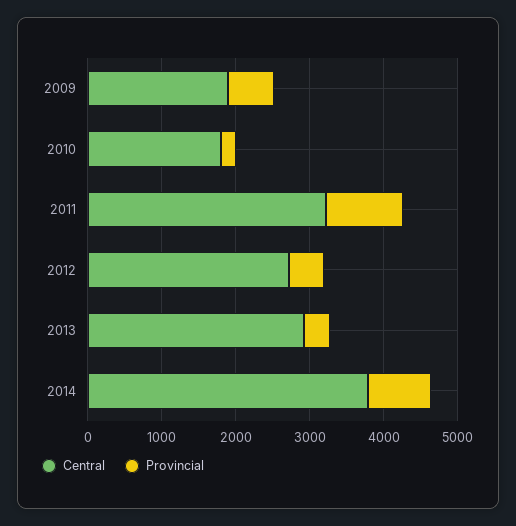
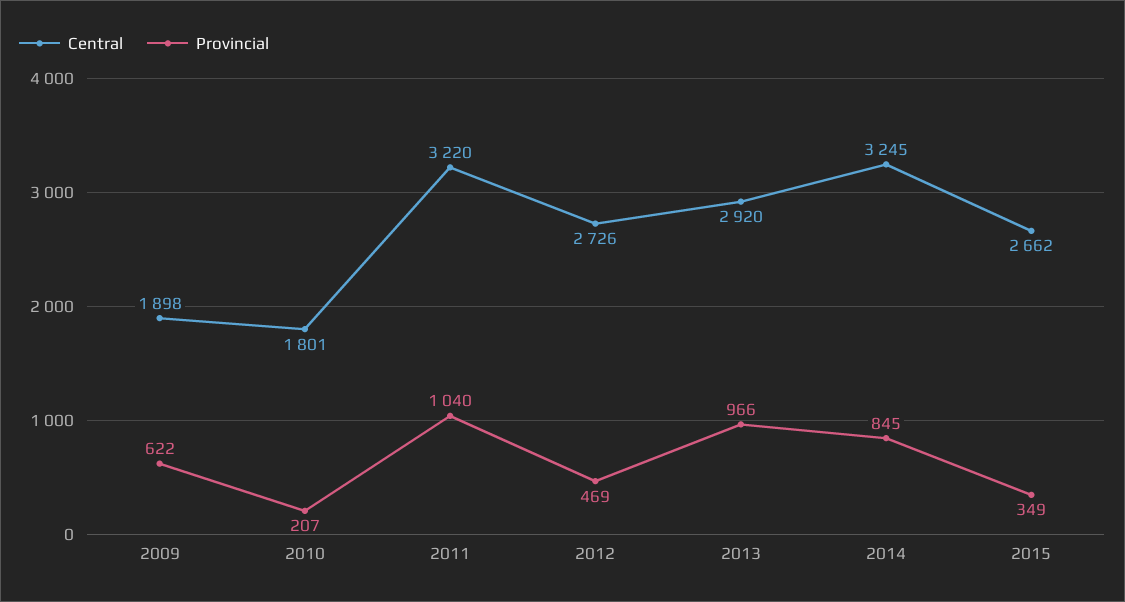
Provincial, 2013: 400 -> 966
Central, 2014: 3800 -> 3245
Central, 2015: none -> 2662
Provincial, 2015: none -> 349

